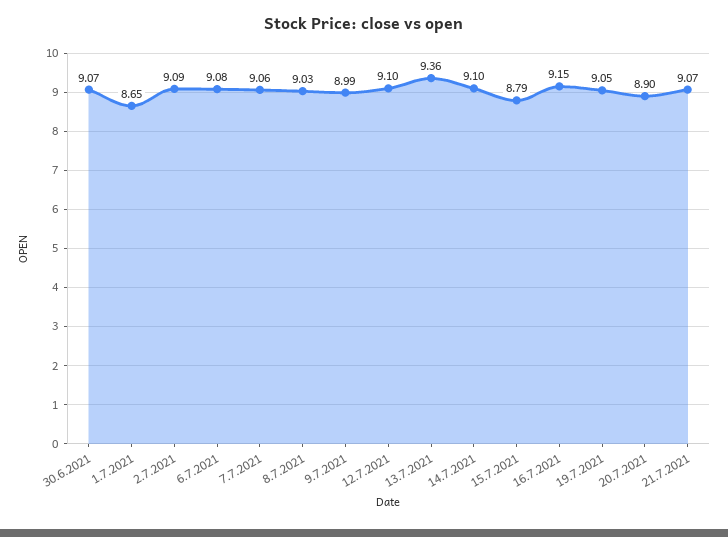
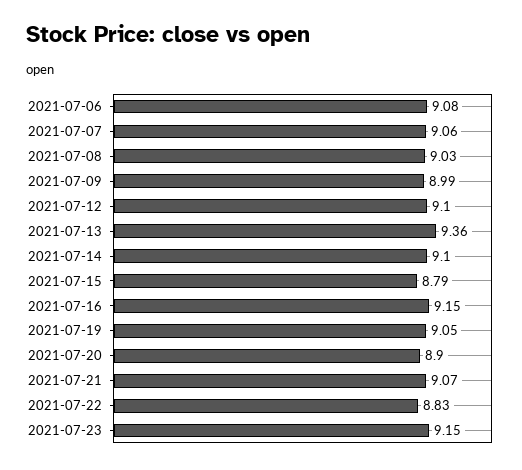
30.6.2021: 9.07 -> none
1.7.2021: 8.65 -> none
2.7.2021: 9.09 -> none
2021-07-22: none -> 8.83
2021-07-23: none -> 9.15

